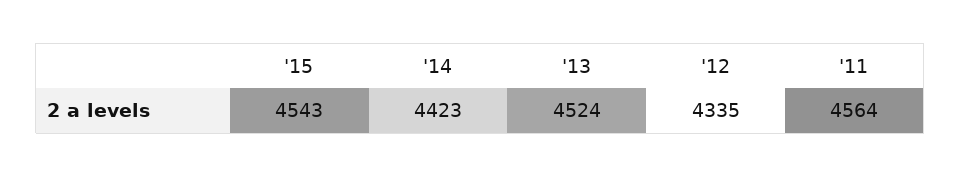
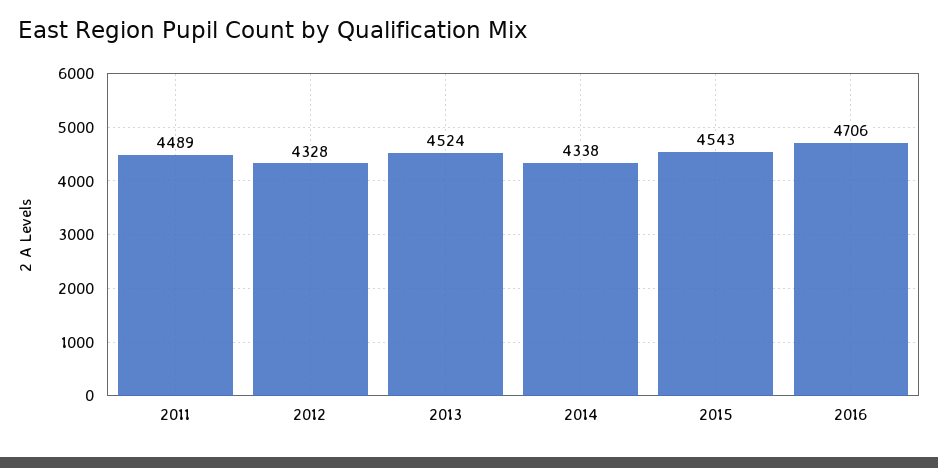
'14: 4423 -> 4338
'12: 4335 -> 4328
'11: 4564 -> 4489
2016: none -> 4706

